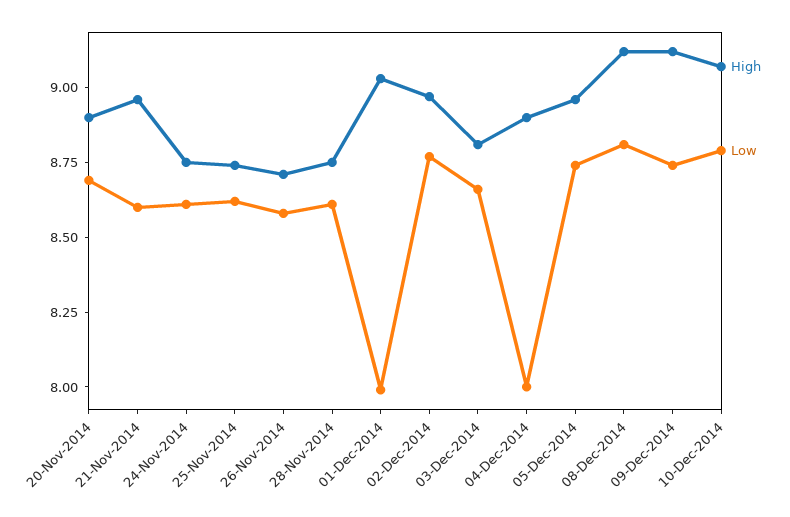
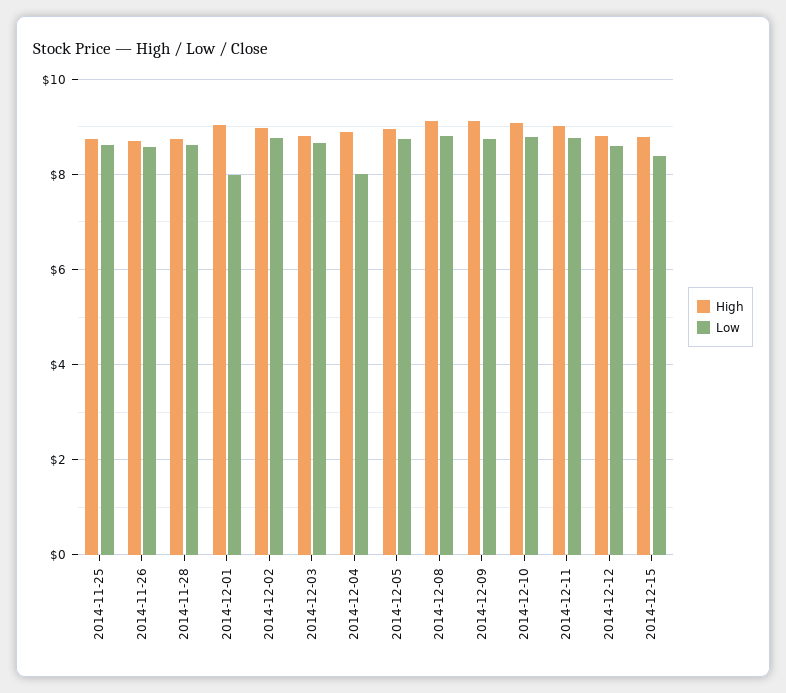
High, 20-Nov-2014: 8.9 -> none
Low, 20-Nov-2014: 8.7 -> none
High, 21-Nov-2014: 8.95 -> none
Low, 21-Nov-2014: 8.6 -> none
High, 24-Nov-2014: 8.75 -> none
Low, 24-Nov-2014: 8.6 -> none
High, 2014-12-11: none -> 9
Low, 2014-12-11: none -> 8.8
High, 2014-12-12: none -> 8.8
Low, 2014-12-12: none -> 8.6
High, 2014-12-15: none -> 8.8
Low, 2014-12-15: none -> 8.4

